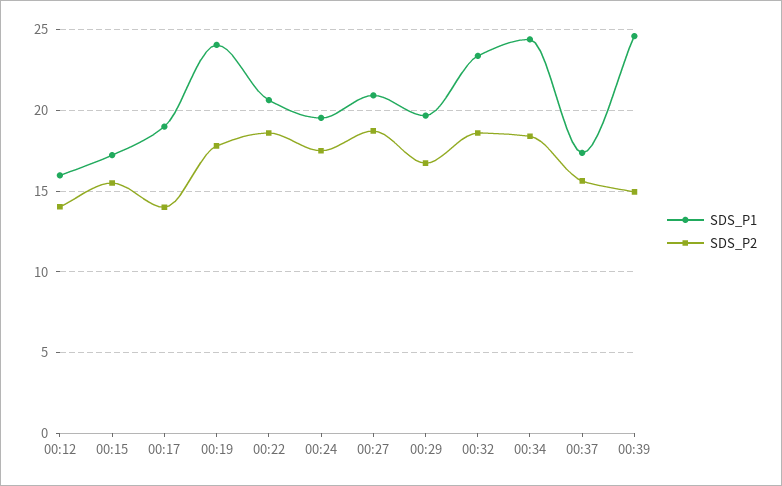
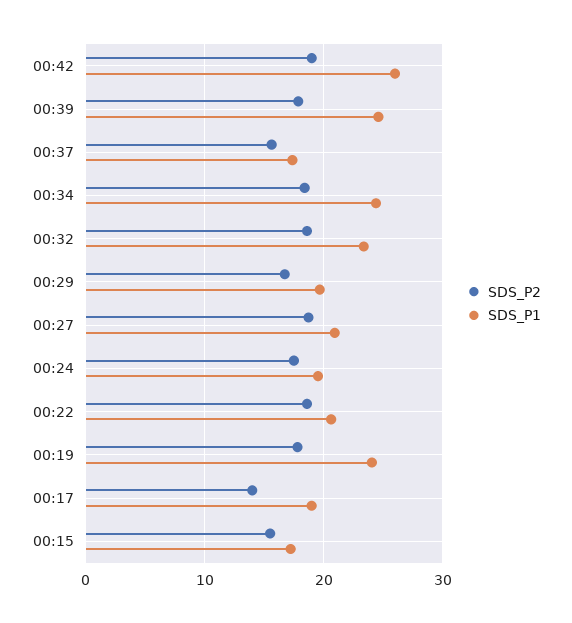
SDS_P1, 00:12: 16 -> none
SDS_P2, 00:12: 14 -> none
SDS_P2, 00:39: 15 -> 18
SDS_P2, 00:42: none -> 19
SDS_P1, 00:42: none -> 26

